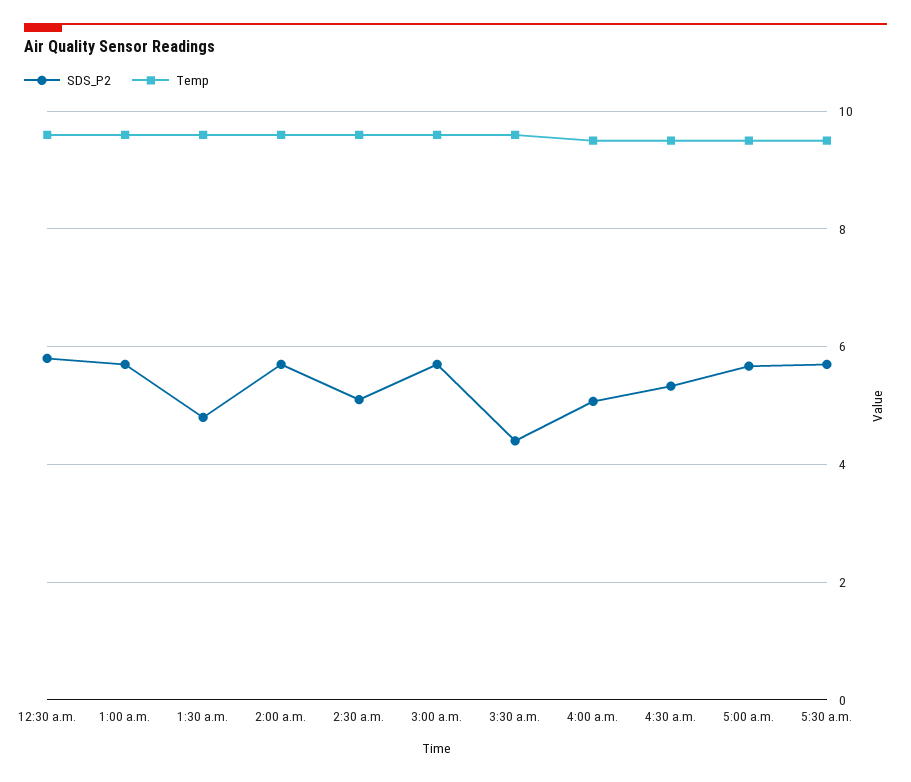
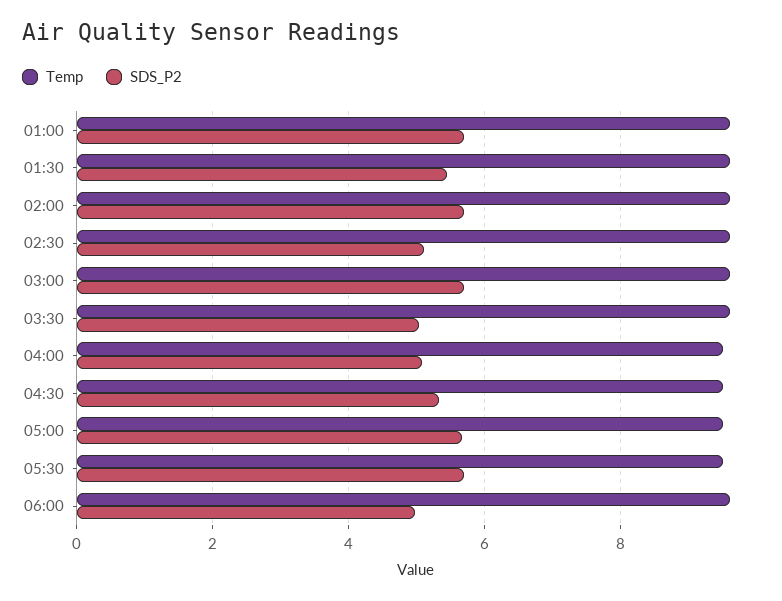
SDS_P2, 12:30 a.m.: 5.8 -> none
Temp, 12:30 a.m.: 9.6 -> none
SDS_P2, 1:30 a.m.: 4.8 -> 5.4
SDS_P2, 3:30 a.m.: 4.4 -> 5
Temp, 06:00: none -> 9.6
SDS_P2, 06:00: none -> 5

